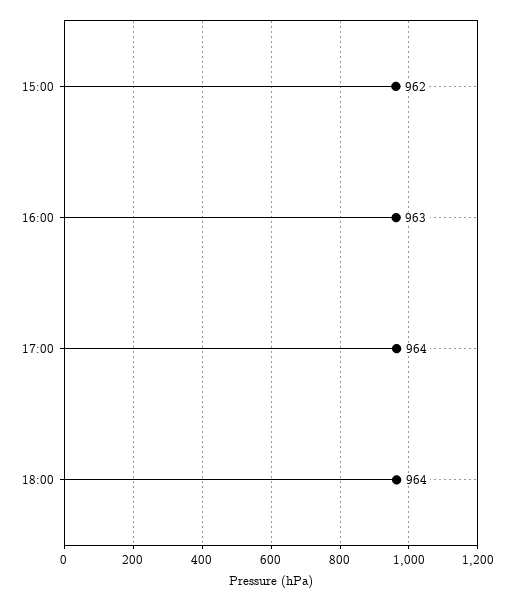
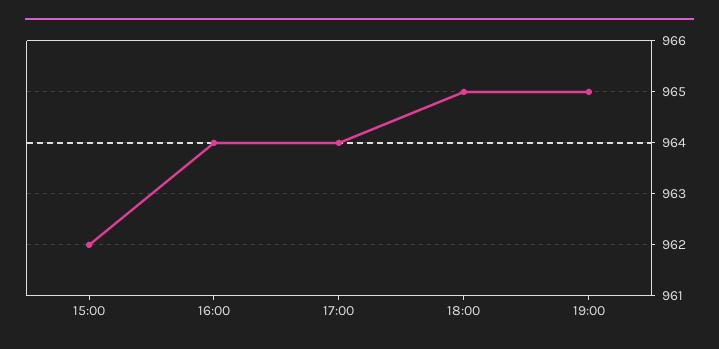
16:00: 963 -> 964
18:00: 964 -> 965
19:00: none -> 965

